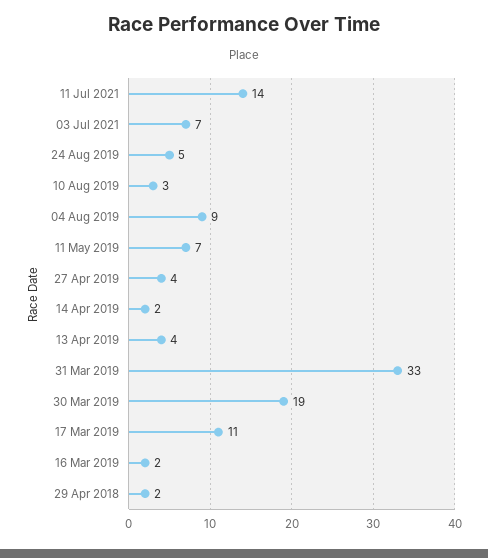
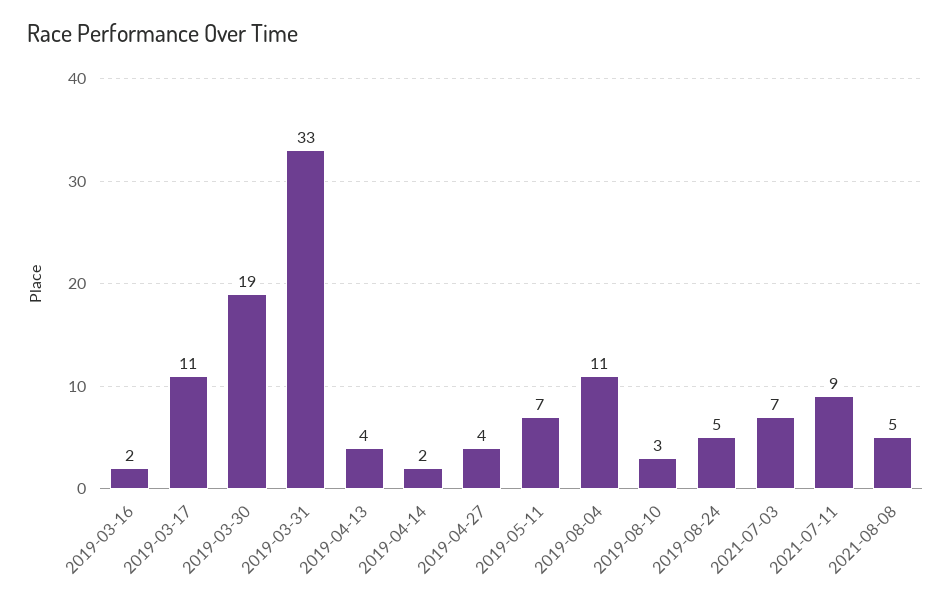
11 Jul 2021: 14 -> 9
04 Aug 2019: 9 -> 11
29 Apr 2018: 2 -> none
2021-08-08: none -> 5

